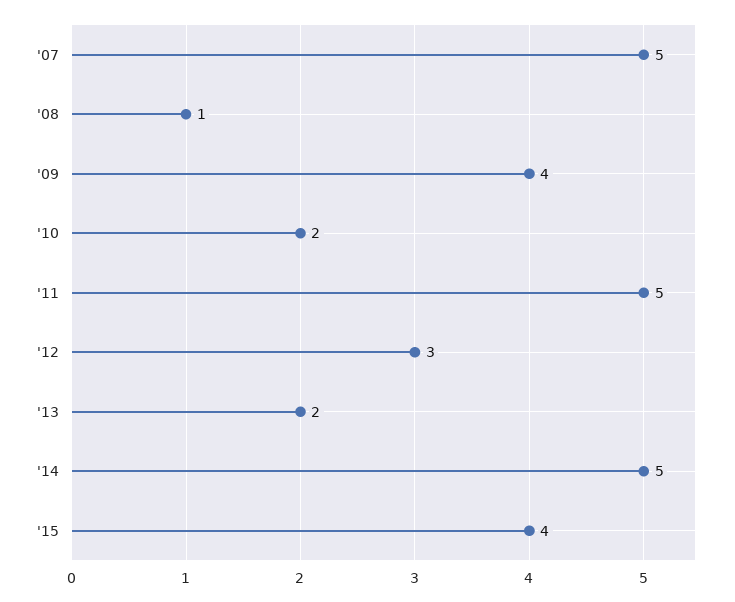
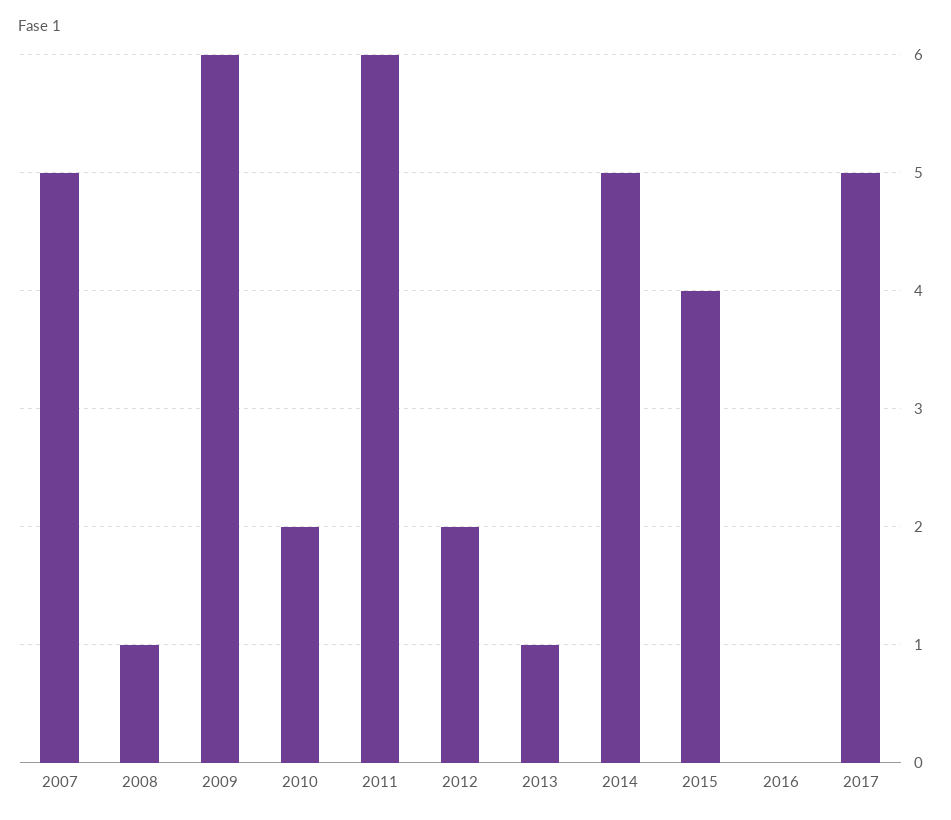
'09: 4 -> 6
'11: 5 -> 6
'12: 3 -> 2
'13: 2 -> 1
2016: none -> 0
2017: none -> 5

